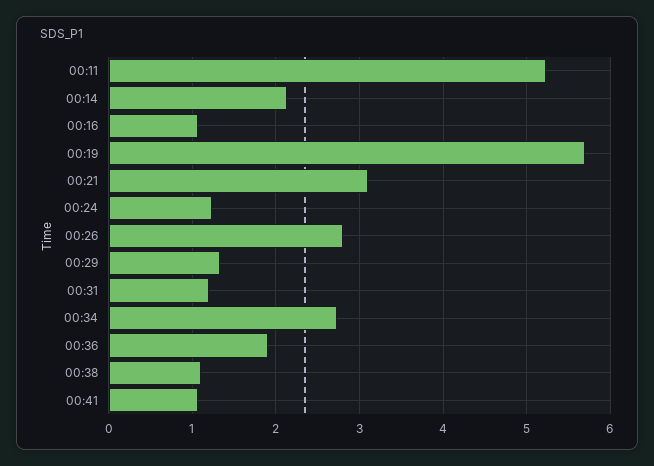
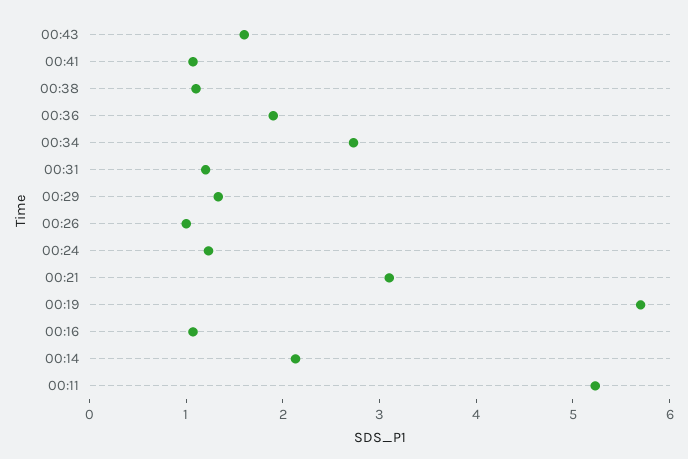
00:26: 2.8 -> 1
00:43: none -> 1.6

